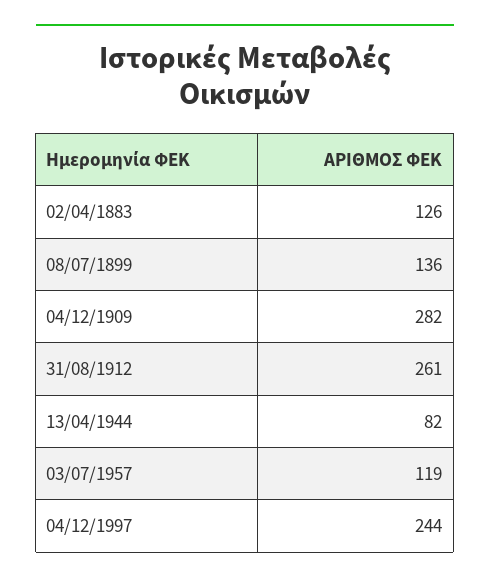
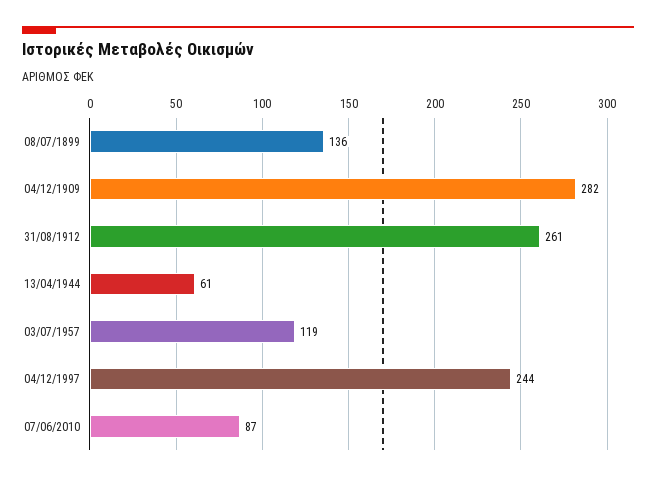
02/04/1883: 126 -> none
13/04/1944: 82 -> 61
07/06/2010: none -> 87

